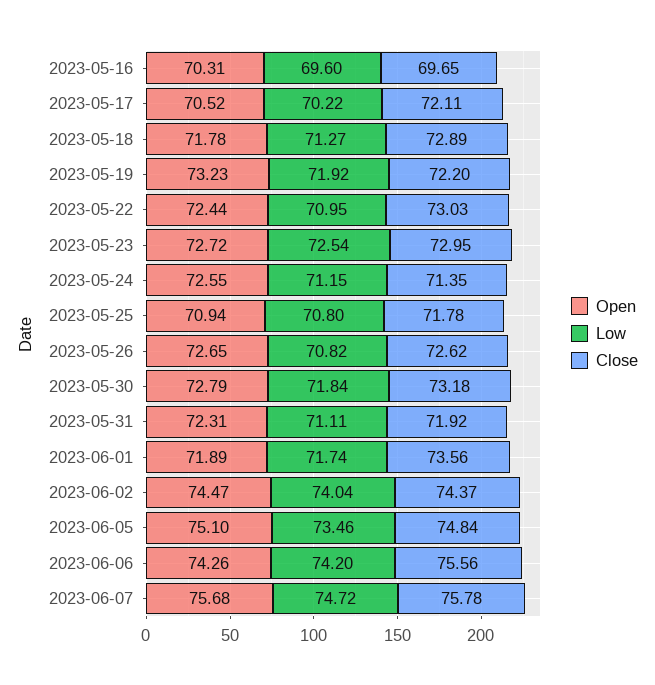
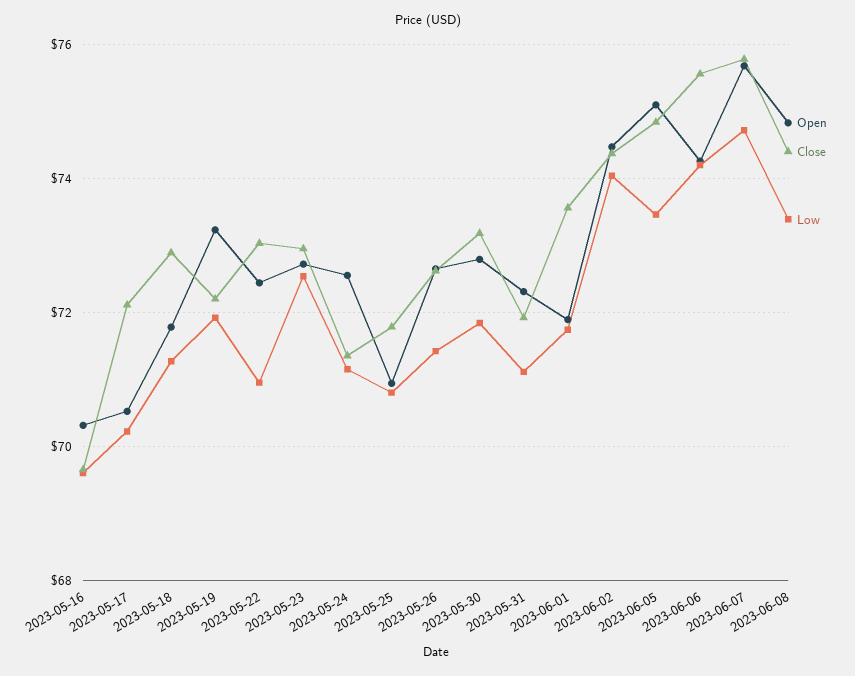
Low, 2023-05-26: 70.82 -> 71.4
Open, 2023-06-08: none -> 74.8
Close, 2023-06-08: none -> 74.4
Low, 2023-06-08: none -> 73.4

